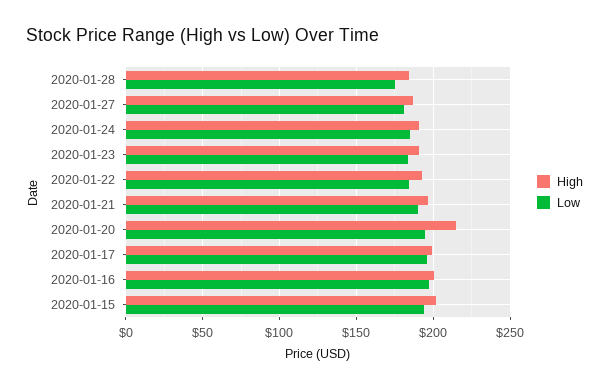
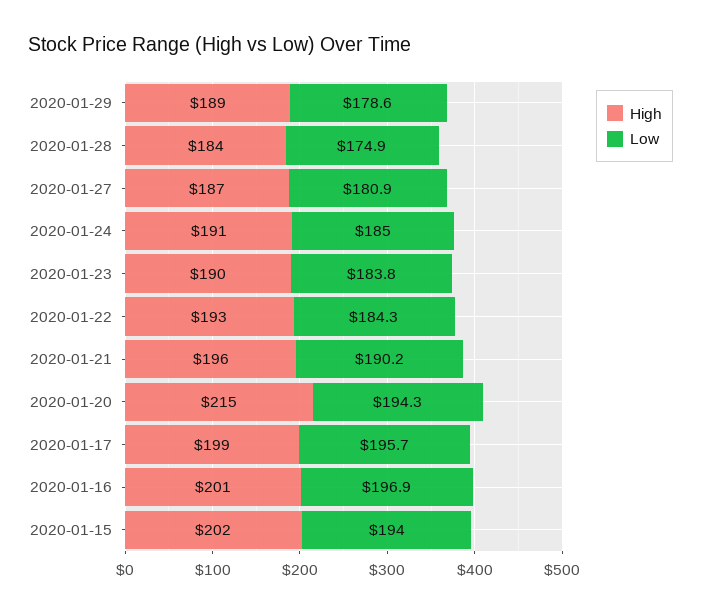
High, 2020-01-29: none -> 189
Low, 2020-01-29: none -> 178.6

